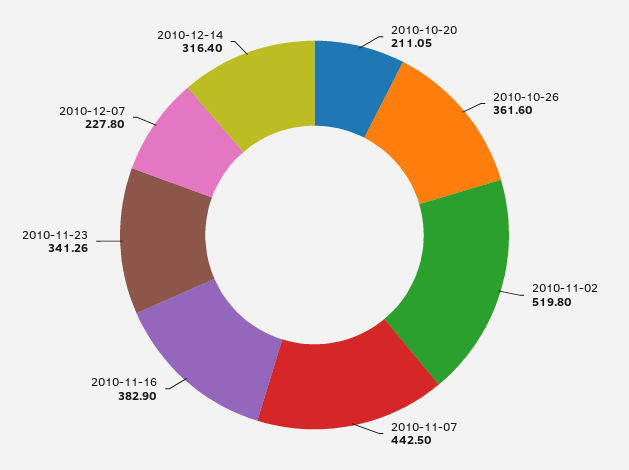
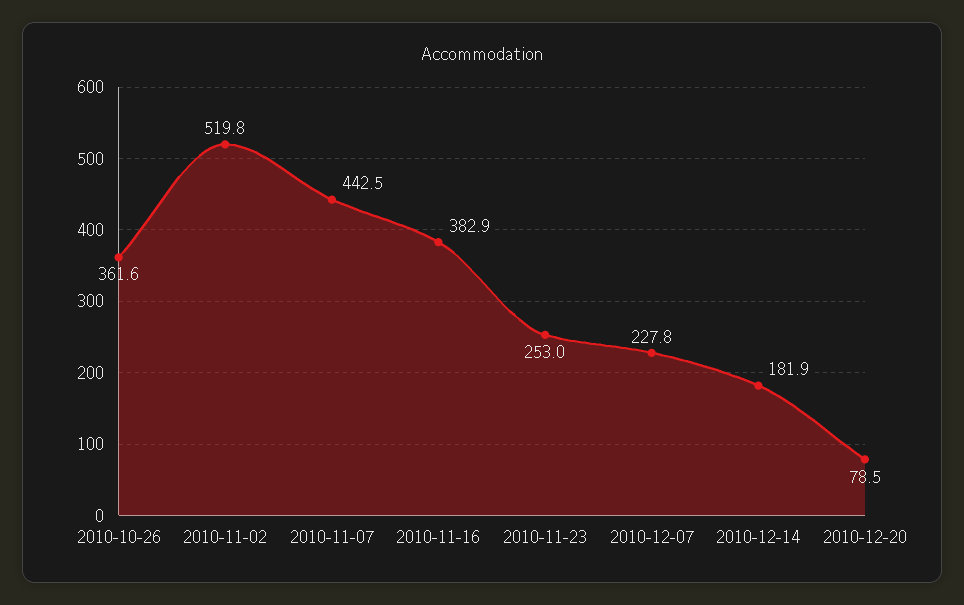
2010-10-20: 211.05 -> none
2010-11-23: 341.26 -> 253
2010-12-14: 316.4 -> 181.9
2010-12-20: none -> 78.5

